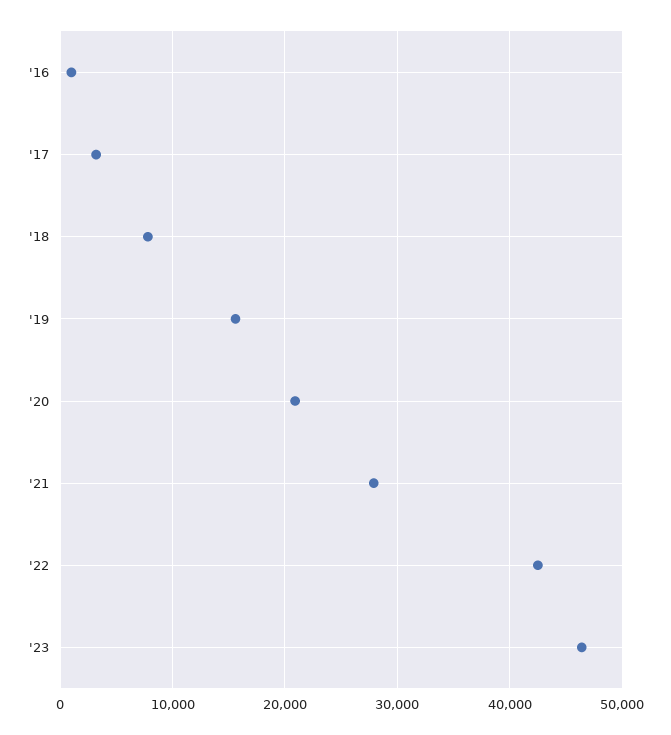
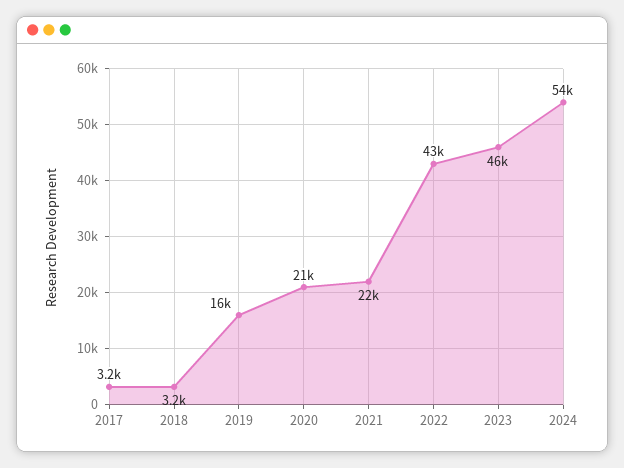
'16: 1000 -> none
'18: 8000 -> 3200
'21: 28000 -> 22000
2024: none -> 54000

